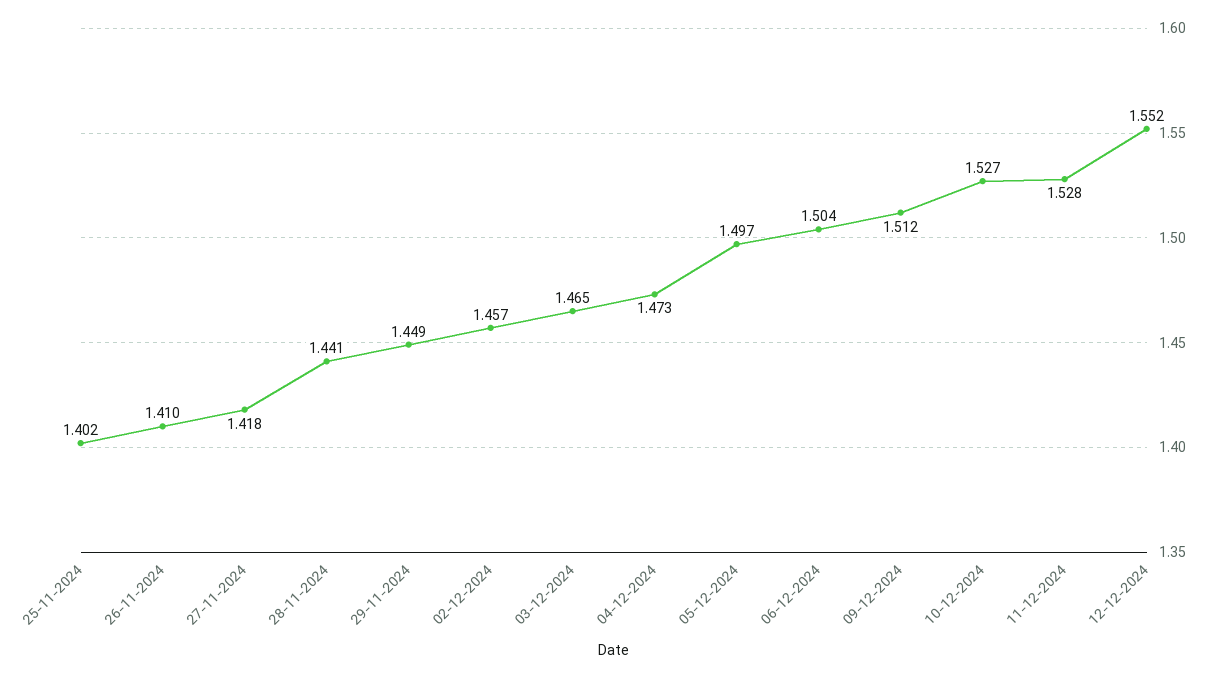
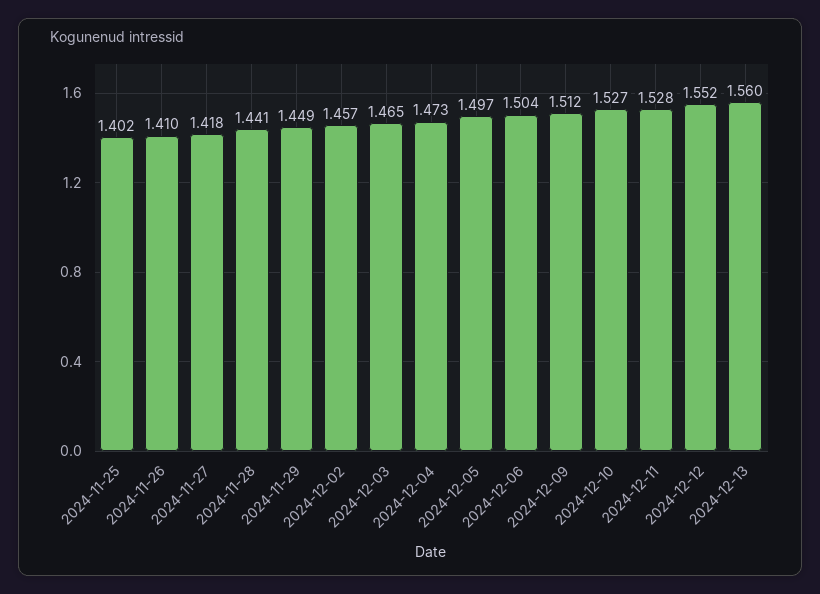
2024-12-13: none -> 1.56

